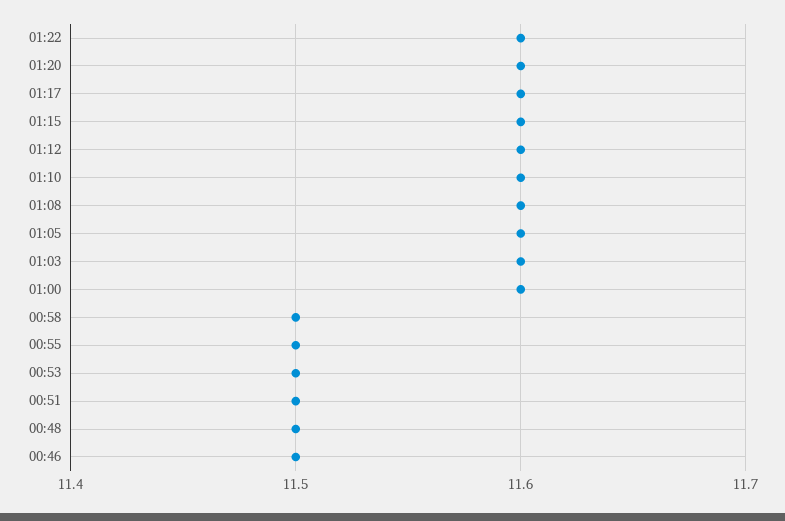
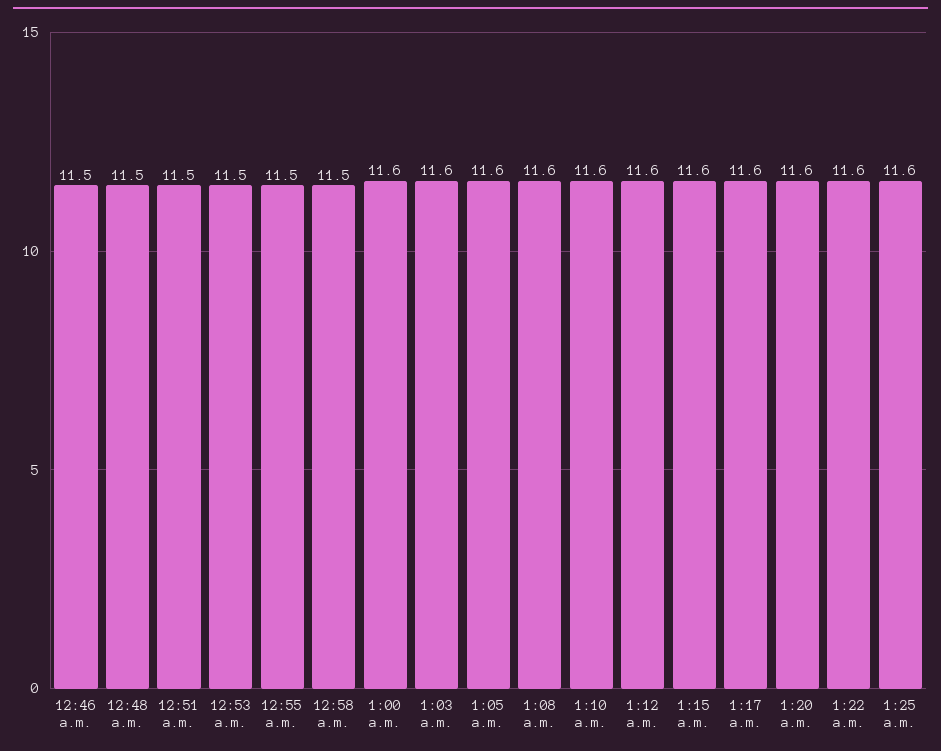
1:25 a.m.: none -> 11.6

